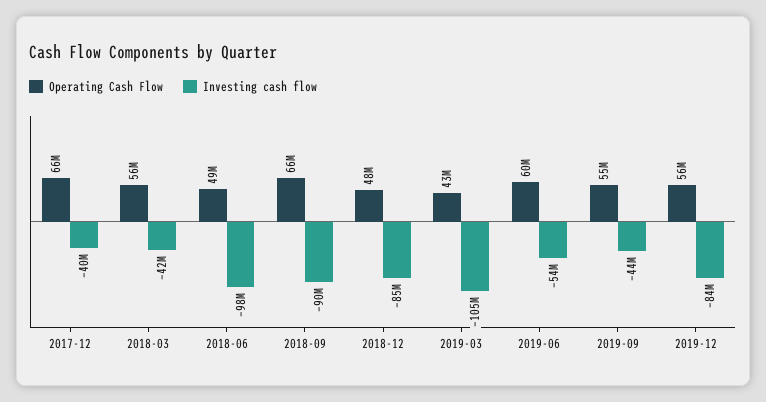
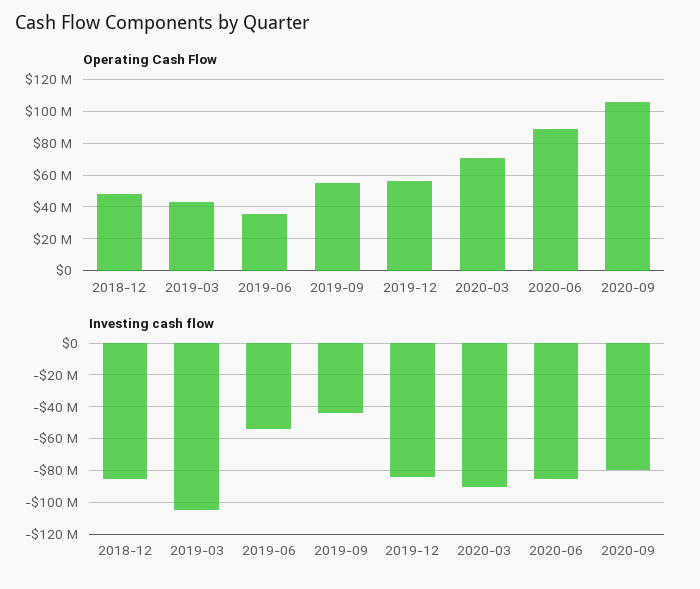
Operating Cash Flow, 2017-12: 66000000 -> none
Investing cash flow, 2017-12: -40000000 -> none
Operating Cash Flow, 2018-03: 56000000 -> none
Investing cash flow, 2018-03: -42000000 -> none
Operating Cash Flow, 2018-06: 49000000 -> none
Investing cash flow, 2018-06: -98000000 -> none
Operating Cash Flow, 2018-09: 66000000 -> none
Investing cash flow, 2018-09: -90000000 -> none
Operating Cash Flow, 2019-06: 60000000 -> 35000000
Operating Cash Flow, 2020-03: none -> 70000000
Operating Cash Flow, 2020-06: none -> 90000000
Operating Cash Flow, 2020-09: none -> 105000000
Investing cash flow, 2020-03: none -> -90000000
Investing cash flow, 2020-06: none -> -85000000
Investing cash flow, 2020-09: none -> -80000000

